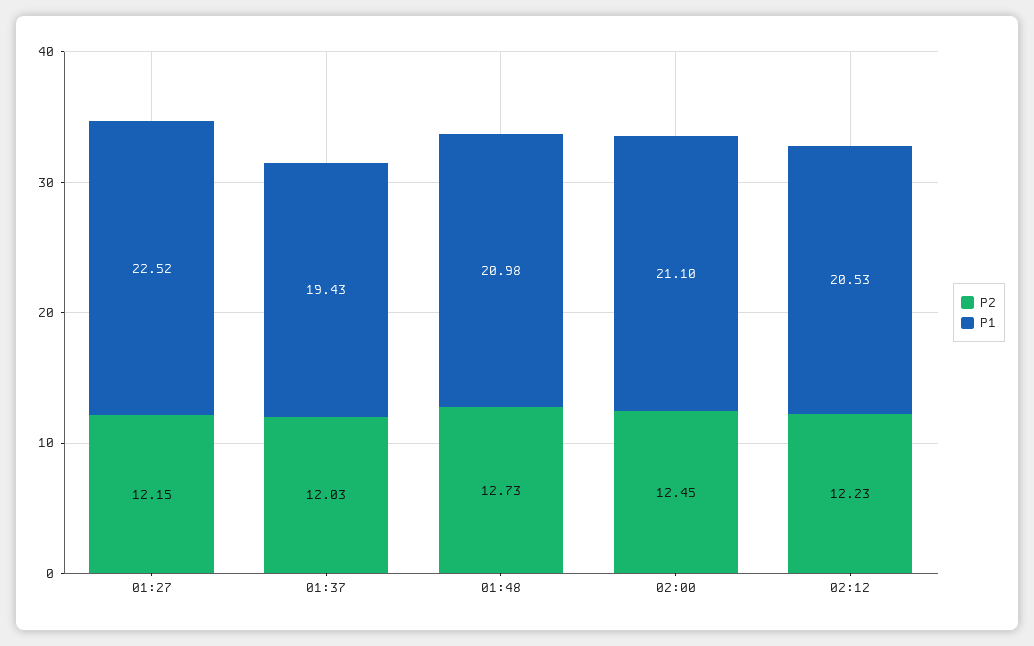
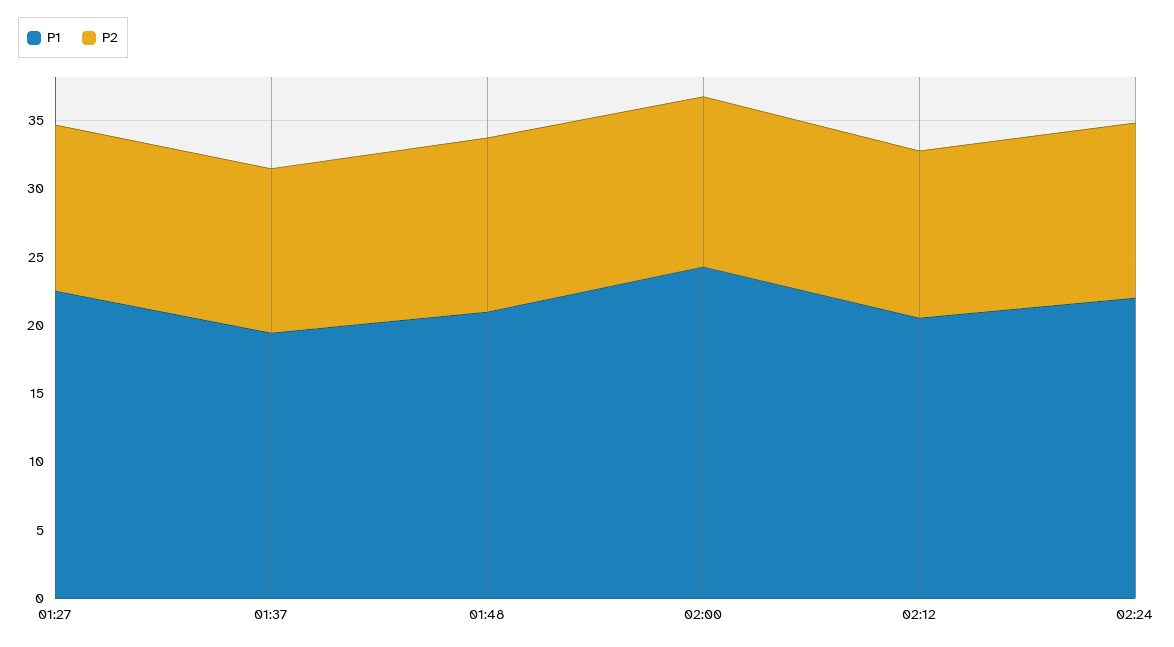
P1, 02:00: 21.1 -> 24
P1, 02:24: none -> 22
P2, 02:24: none -> 13

